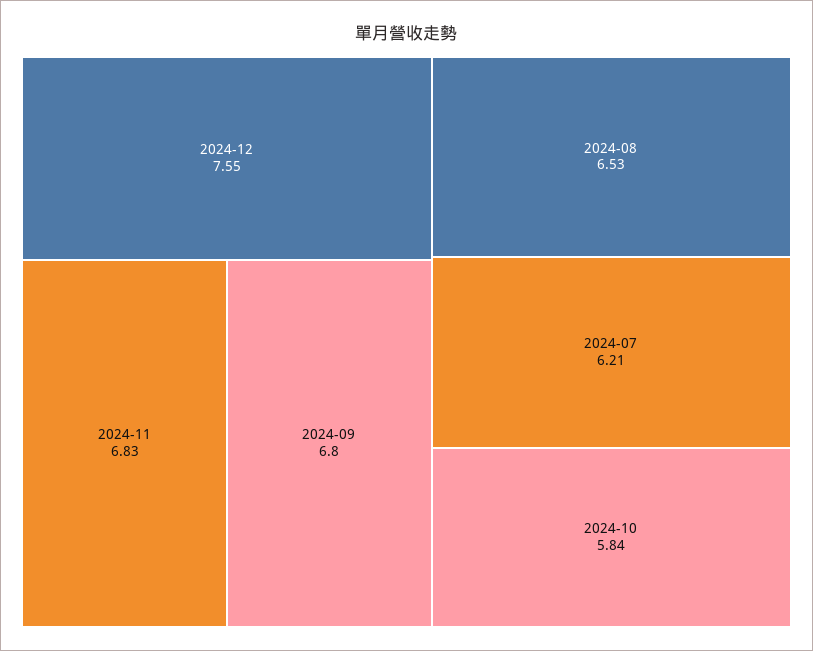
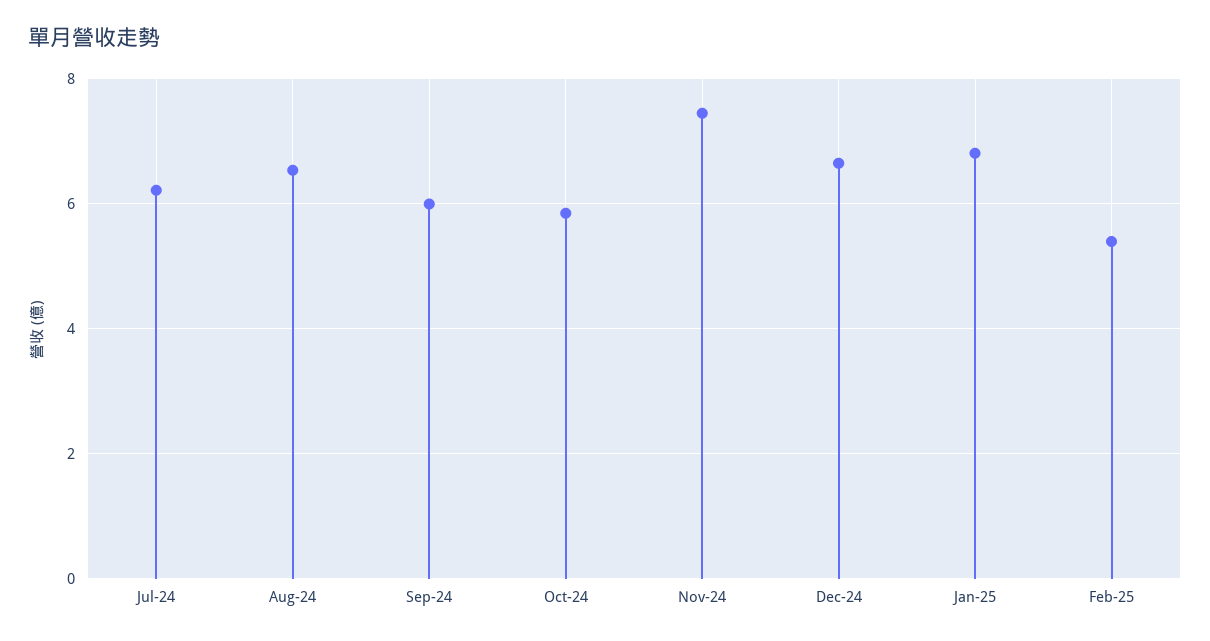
2024-12: 7.55 -> 6.6
2024-11: 6.83 -> 7.4
2024-09: 6.8 -> 6
Jan-25: none -> 6.8
Feb-25: none -> 5.4

